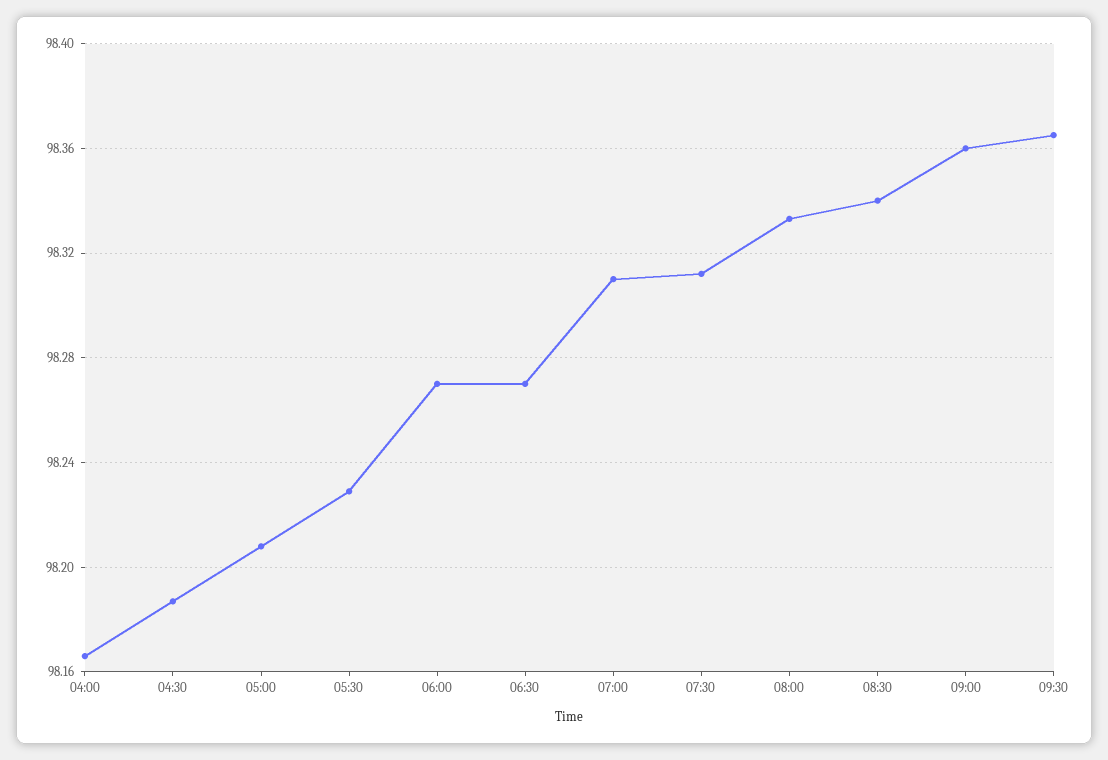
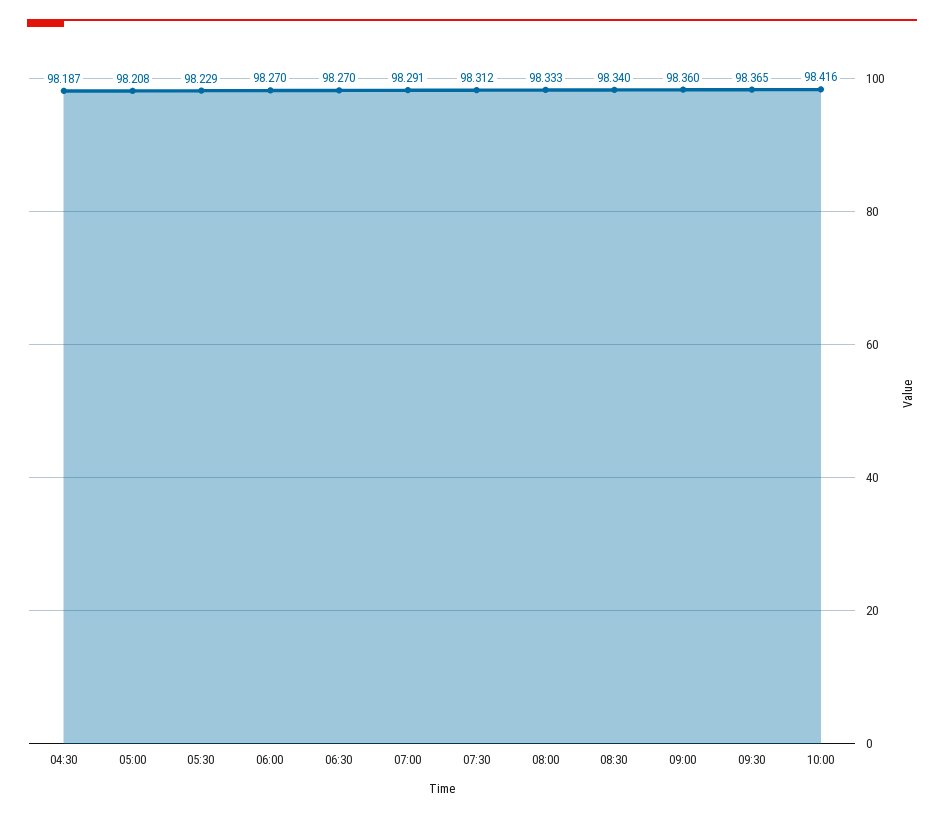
04:00: 98.165 -> none
07:00: 98.31 -> 98.291
10:00: none -> 98.416

